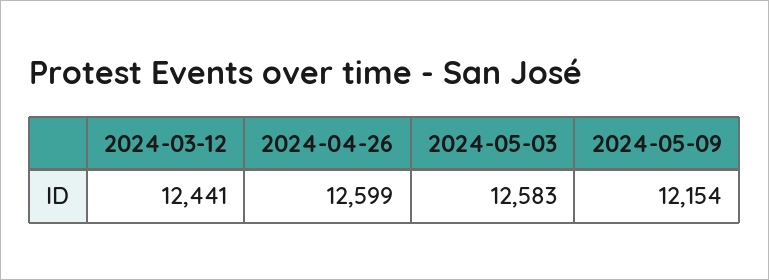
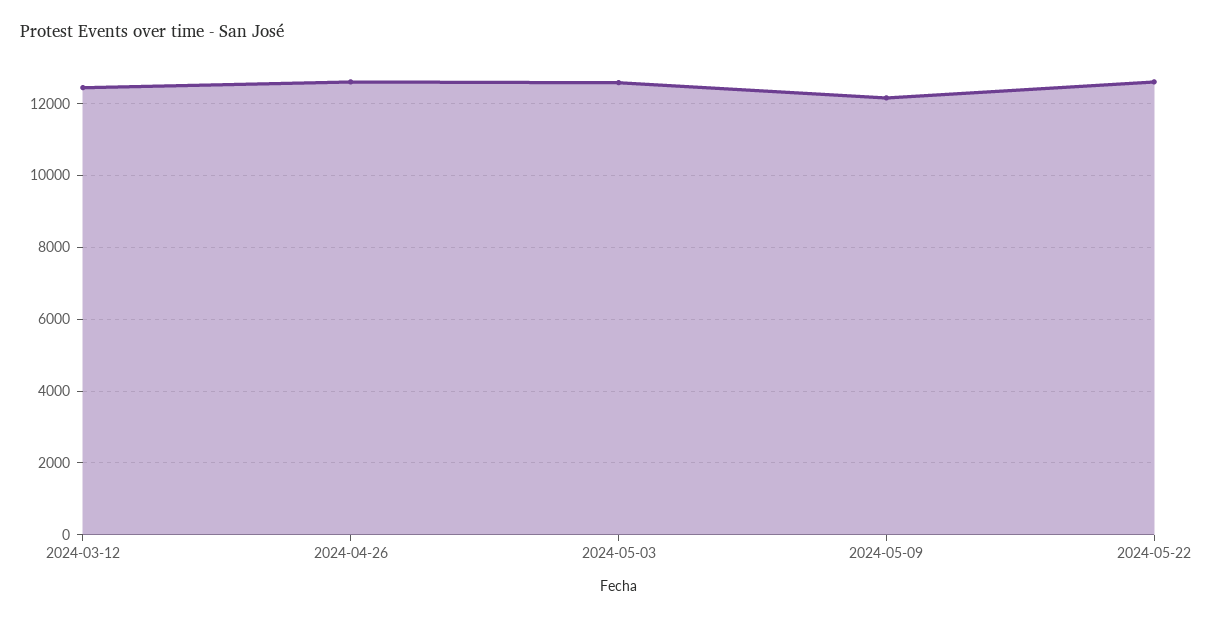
2024-05-22: none -> 12600

